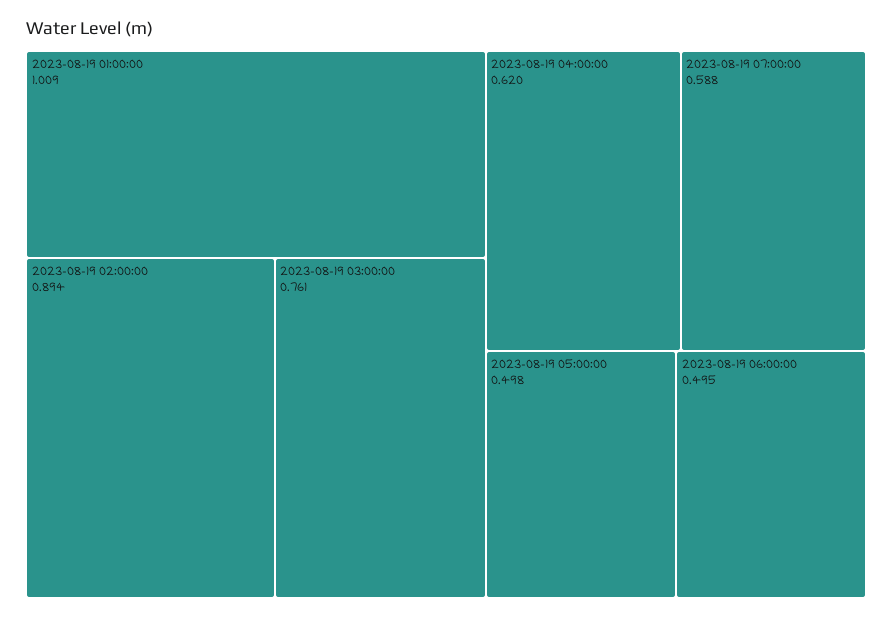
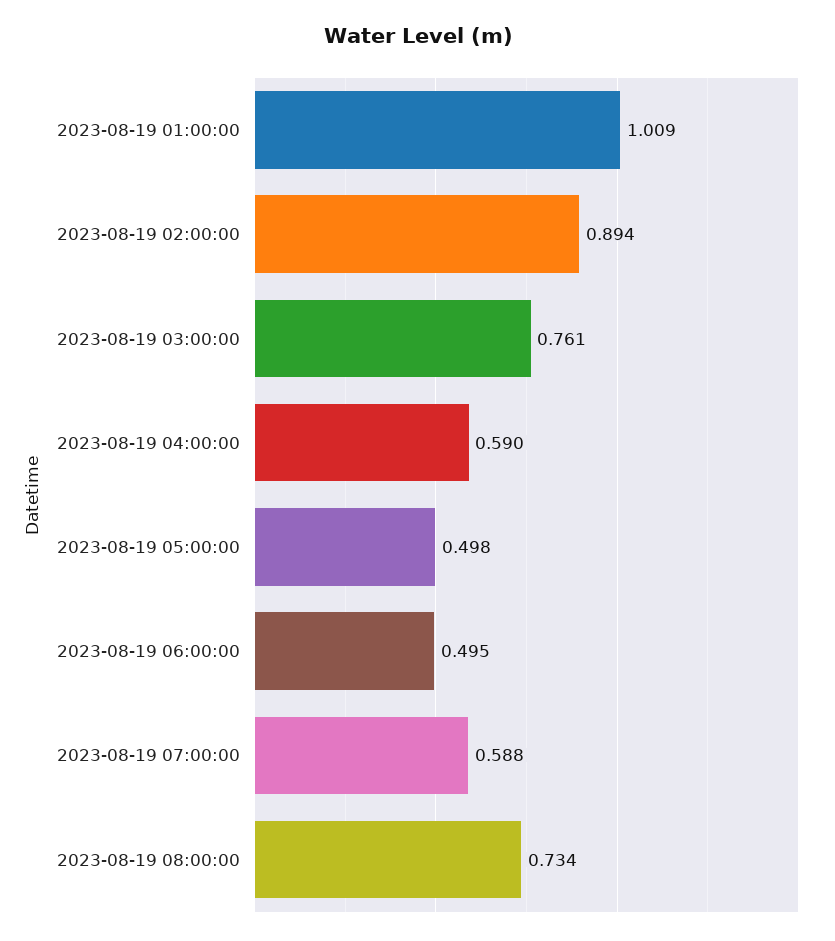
2023-08-19 04:00:00: 0.62 -> 0.59
2023-08-19 08:00:00: none -> 0.734

